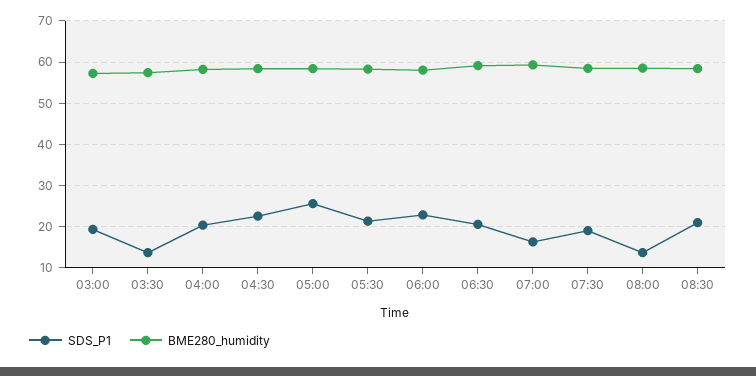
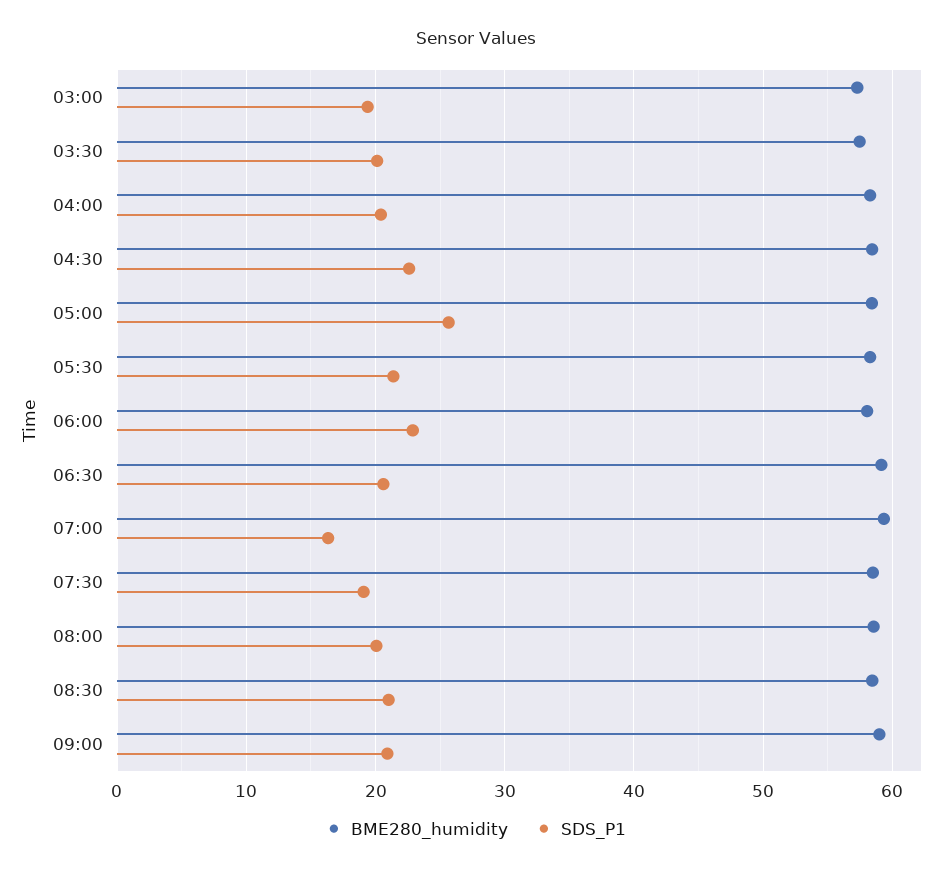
SDS_P1, 03:30: 14 -> 20
SDS_P1, 08:00: 14 -> 20
BME280_humidity, 09:00: none -> 59
SDS_P1, 09:00: none -> 21

